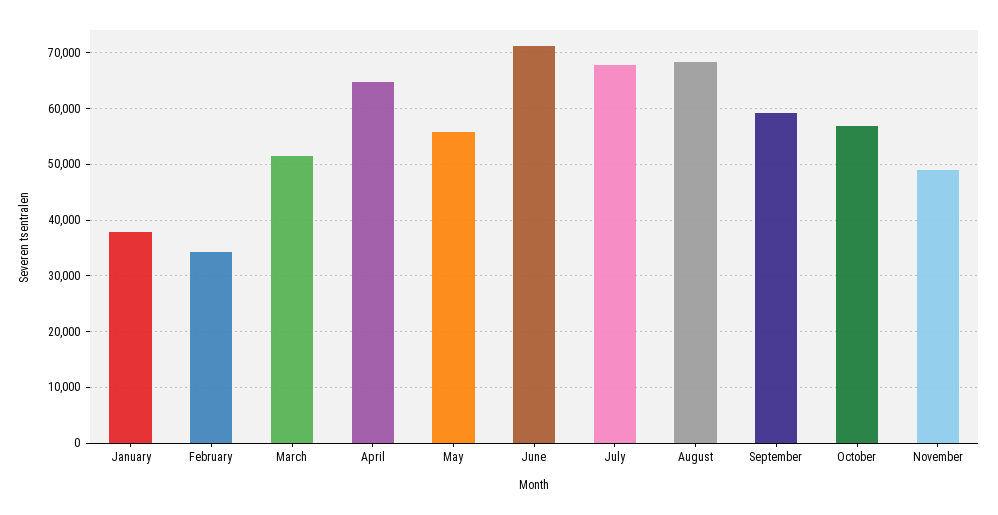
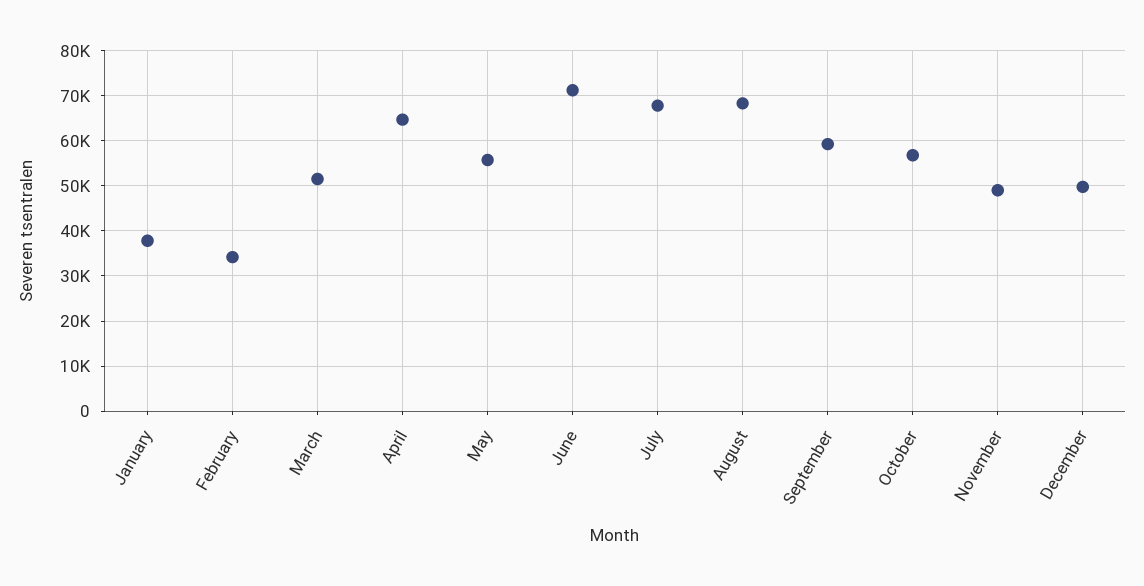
December: none -> 50000

